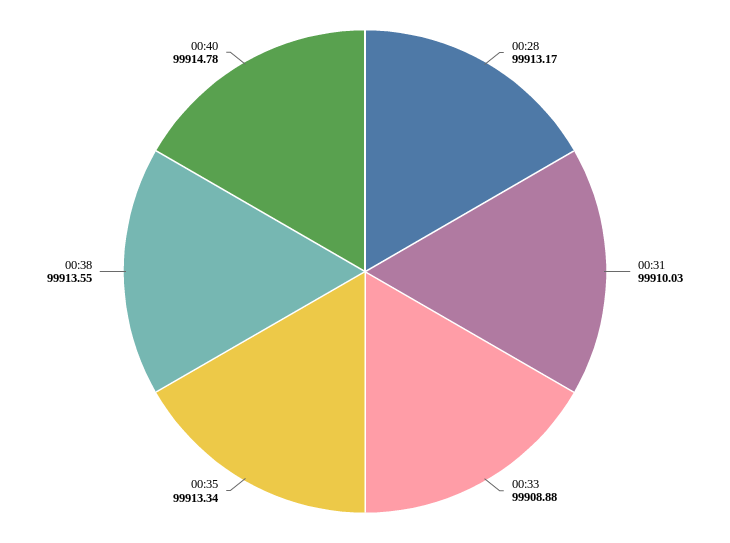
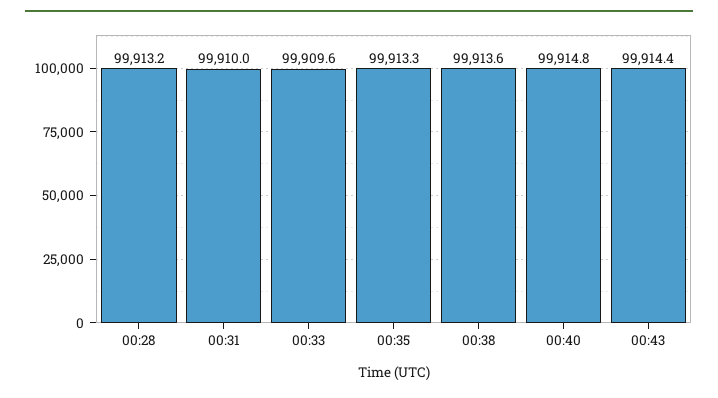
00:33: 99908.88 -> 99909.6
00:43: none -> 99914.4

